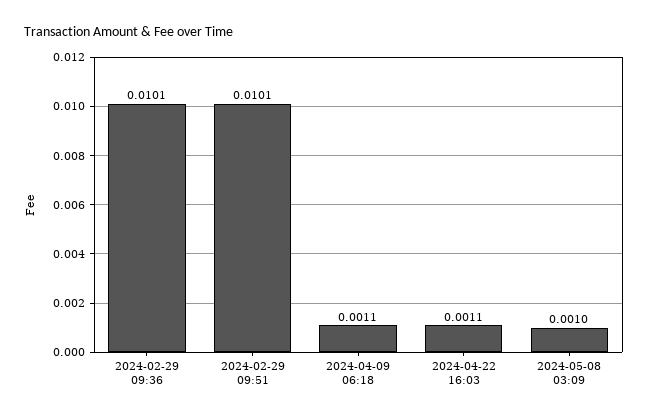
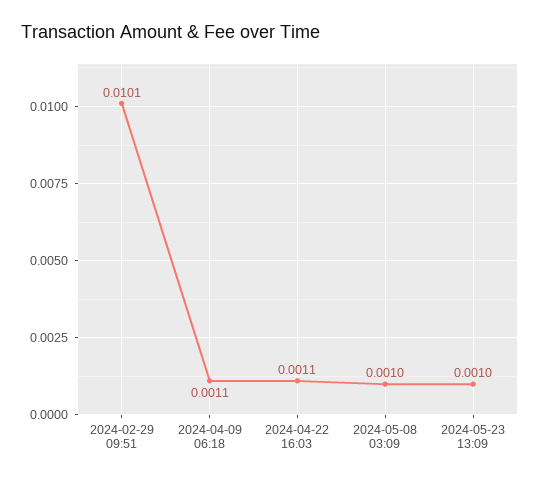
2024-02-29 09:36: 0.0101 -> none
2024-05-23 13:09: none -> 0.001

